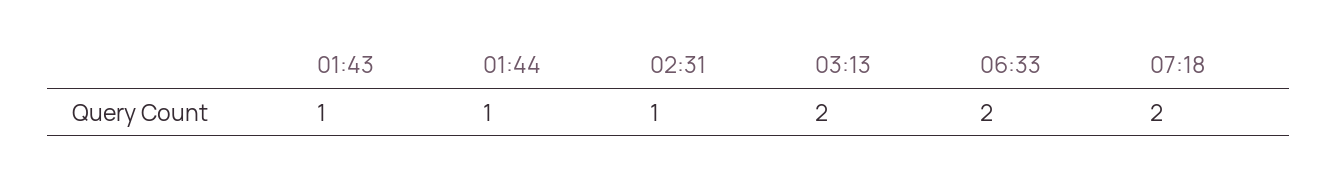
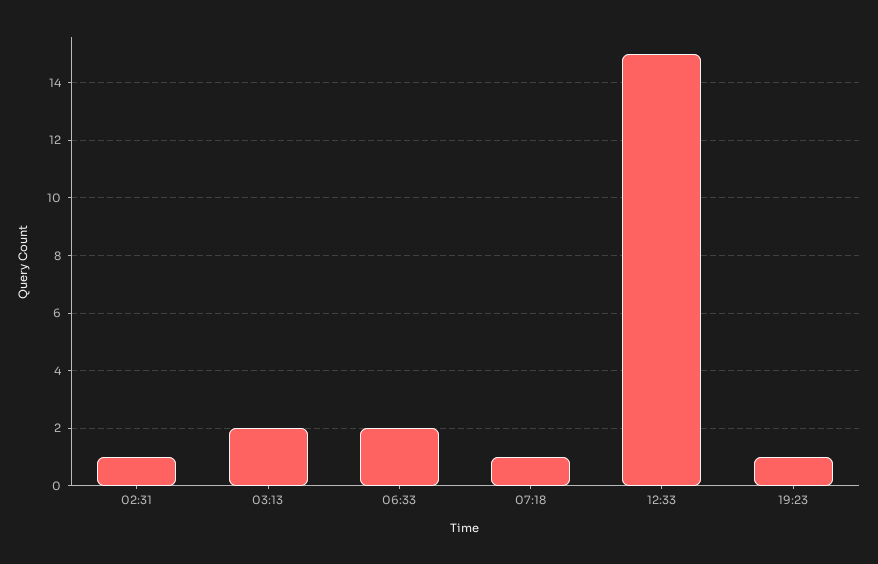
01:43: 1 -> none
01:44: 1 -> none
07:18: 2 -> 1
12:33: none -> 15
19:23: none -> 1

